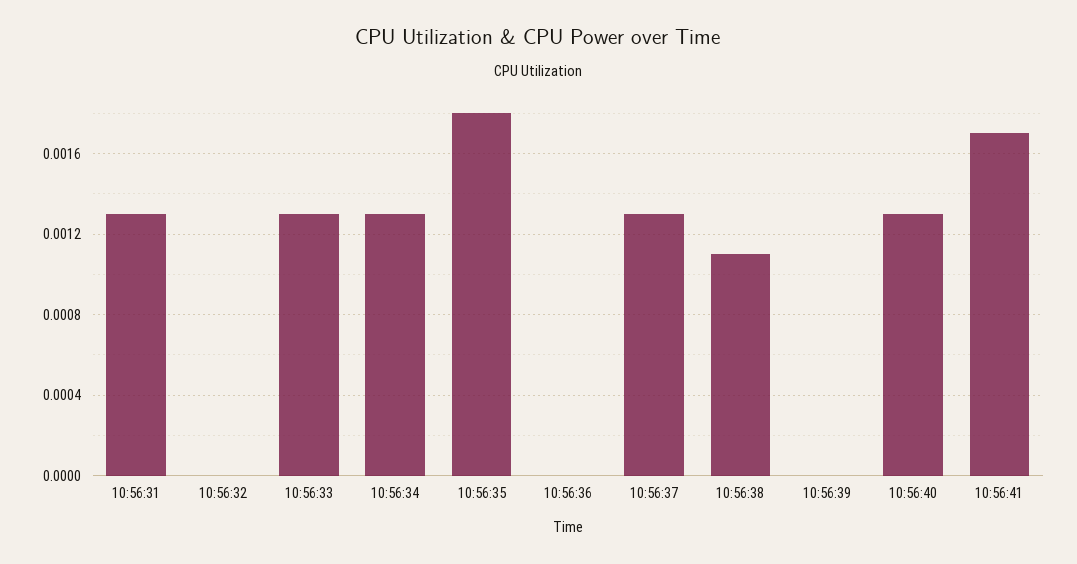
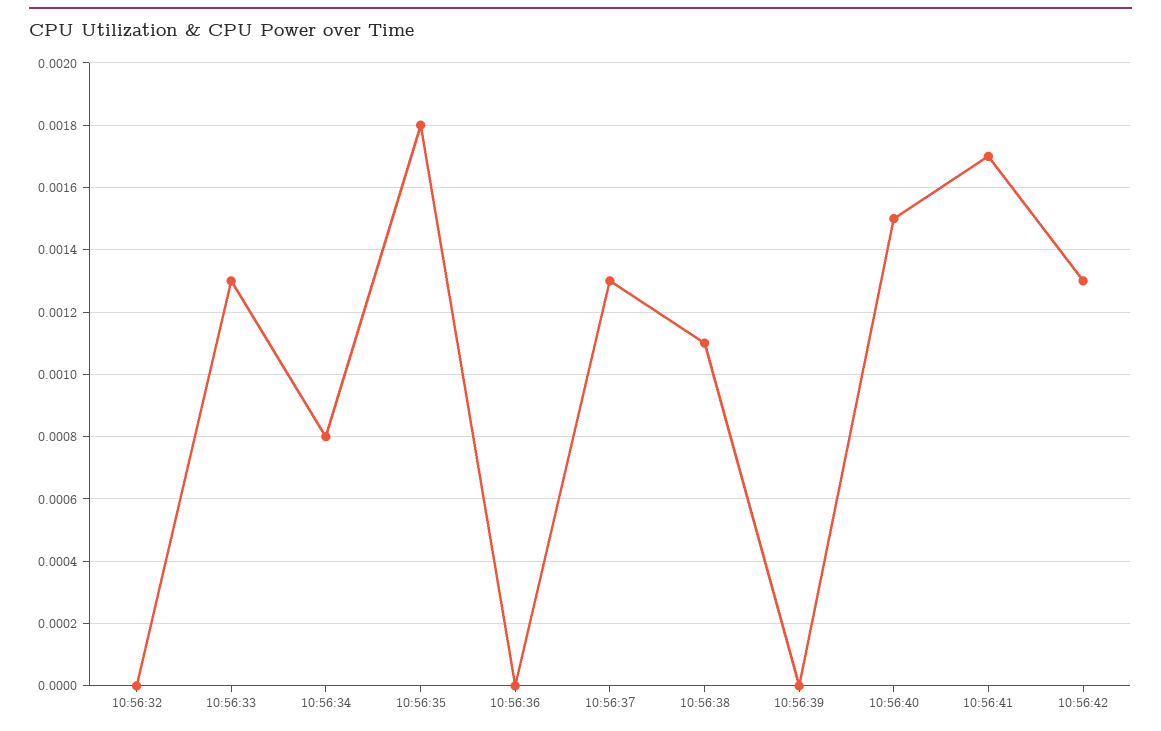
10:56:31: 0.0013 -> none
10:56:34: 0.0013 -> 0.0008
10:56:40: 0.0013 -> 0.0015
10:56:42: none -> 0.0013

